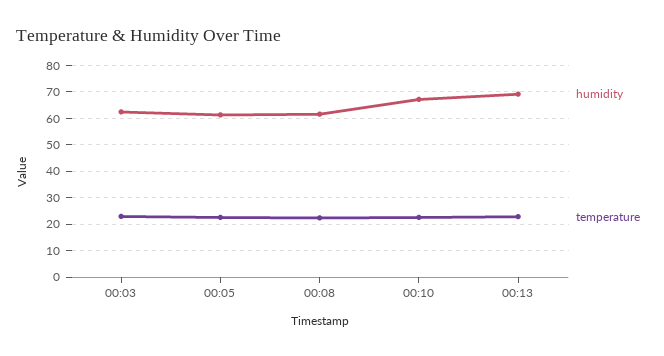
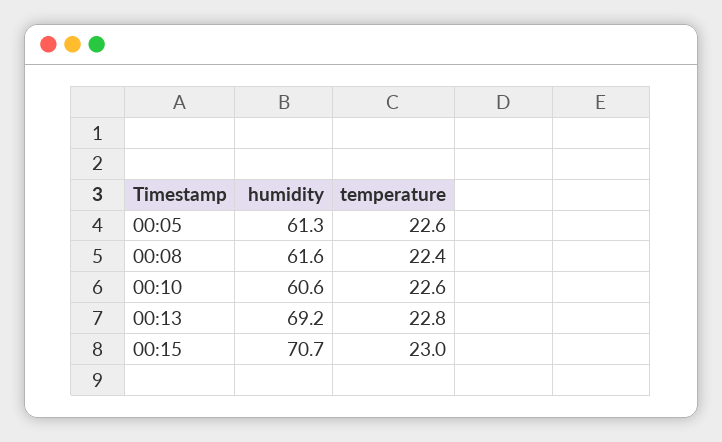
humidity, 00:03: 62.5 -> none
temperature, 00:03: 22.5 -> none
humidity, 00:10: 67.5 -> 60.6
humidity, 00:15: none -> 70.7
temperature, 00:15: none -> 23

